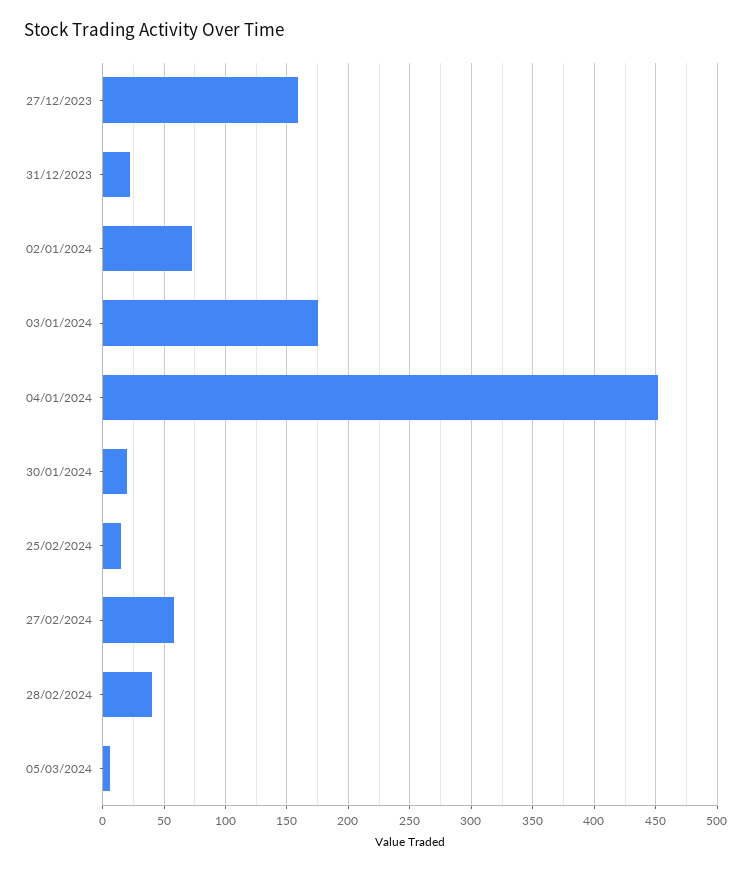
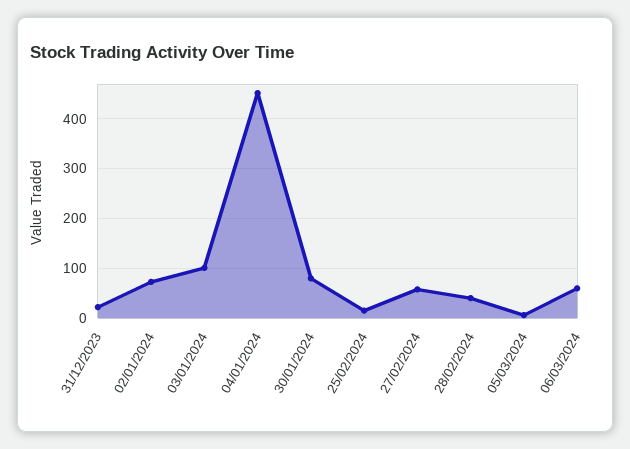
27/12/2023: 160 -> none
03/01/2024: 175 -> 100
30/01/2024: 20 -> 80
06/03/2024: none -> 60

